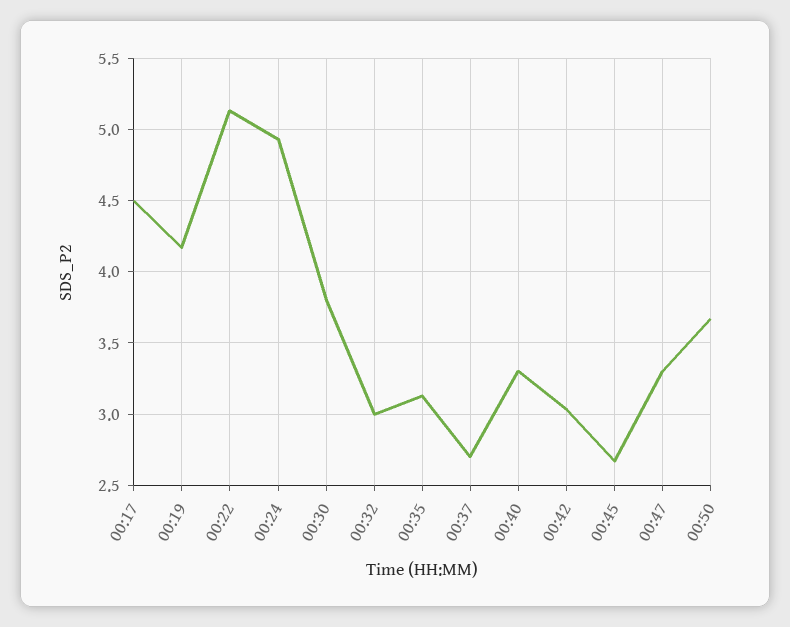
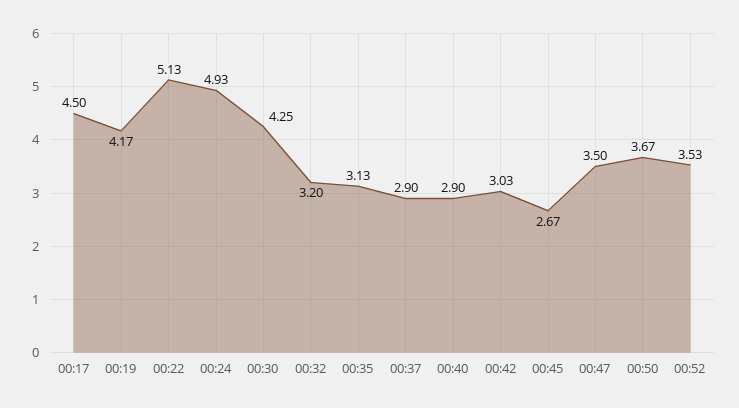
00:30: 3.8 -> 4.25
00:32: 3 -> 3.2
00:37: 2.7 -> 2.9
00:40: 3.3 -> 2.9
00:47: 3.3 -> 3.5
00:52: none -> 3.53

